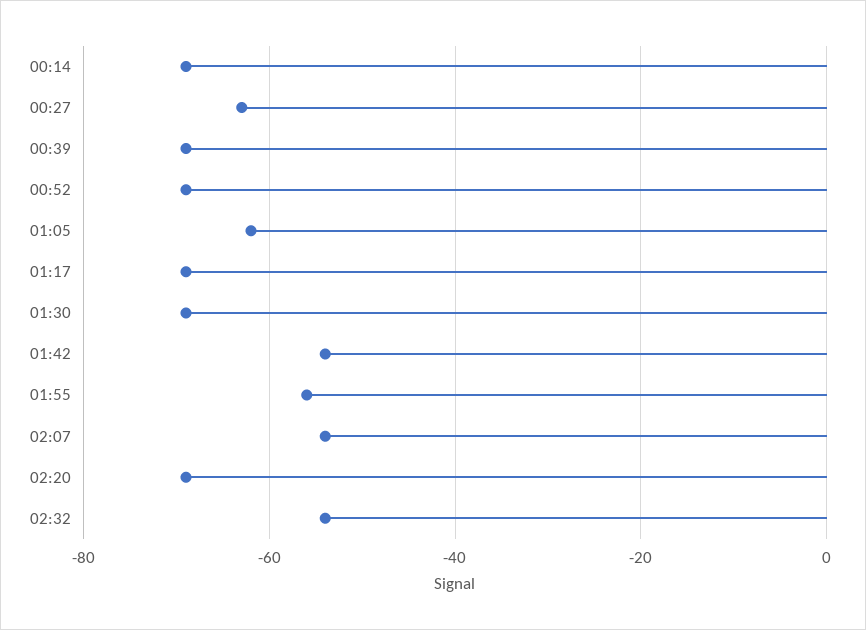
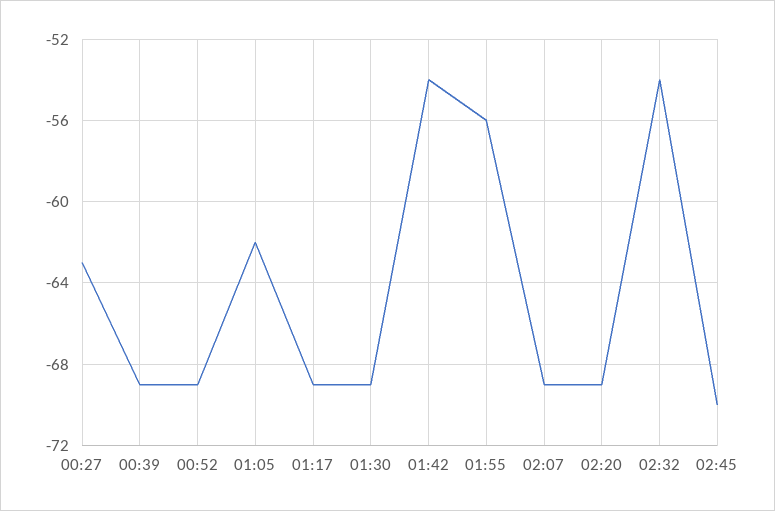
00:14: -70 -> none
02:07: -55 -> -69
02:45: none -> -70

